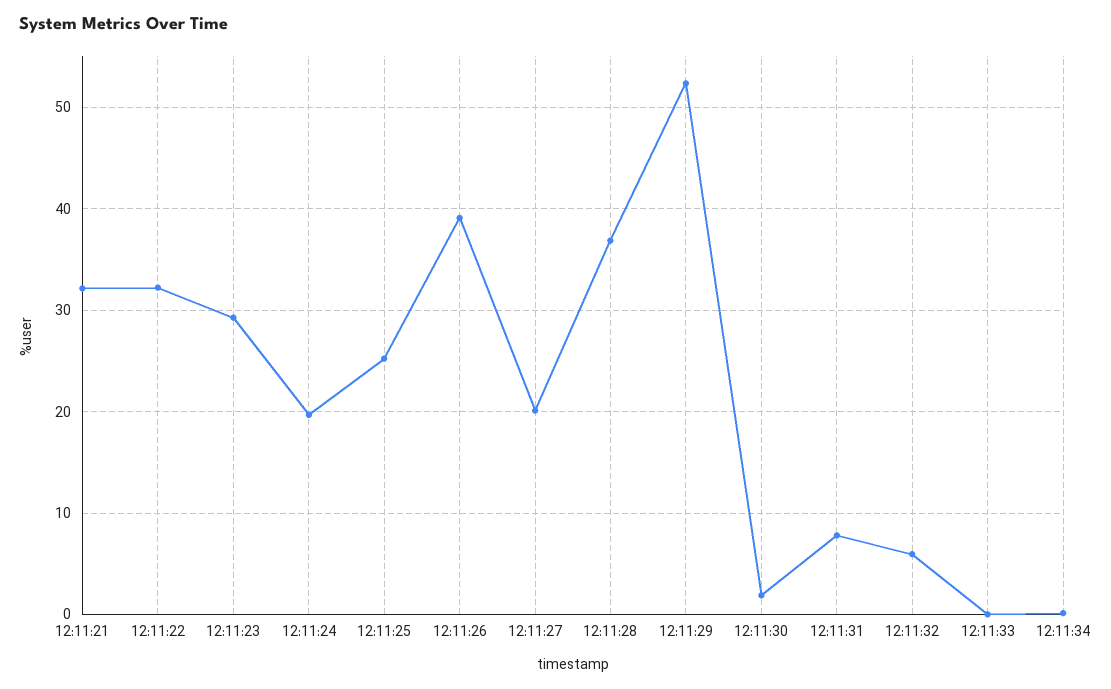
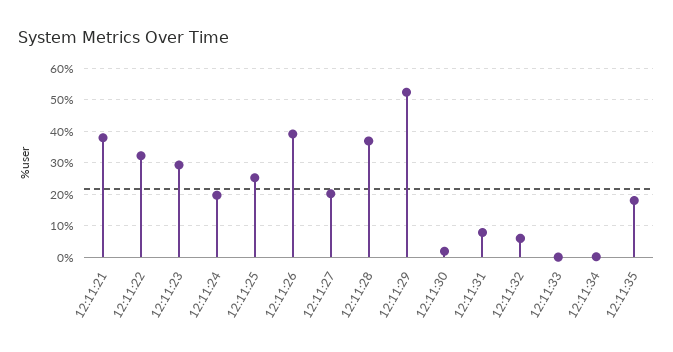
12:11:21: 32 -> 38
12:11:35: none -> 18

